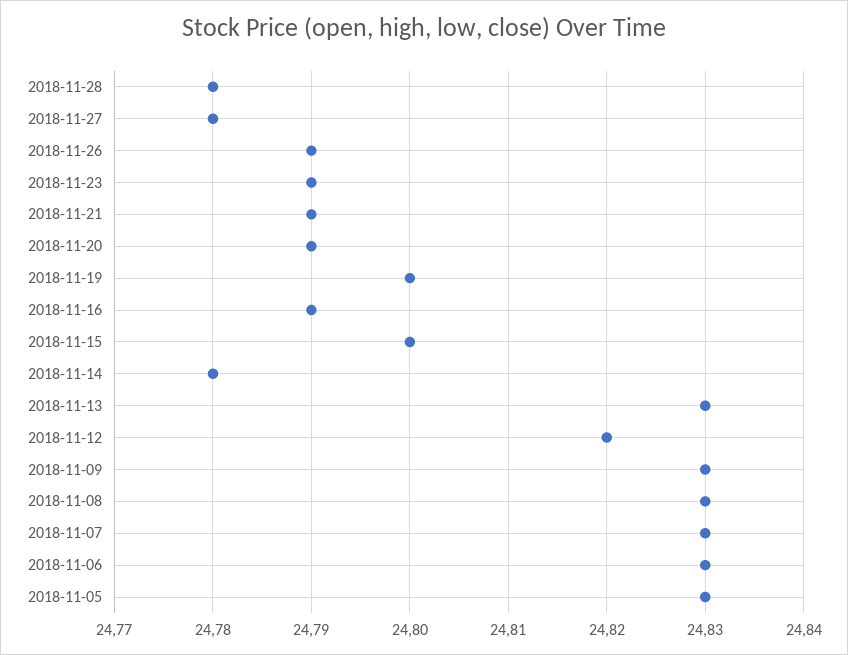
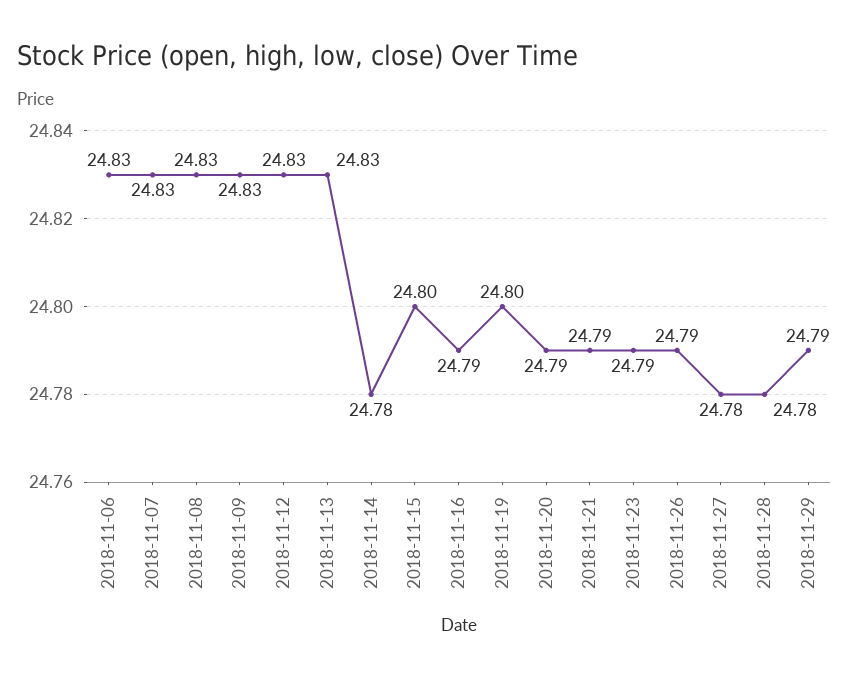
2018-11-12: 24.82 -> 24.83
2018-11-05: 24.83 -> none
2018-11-29: none -> 24.79

